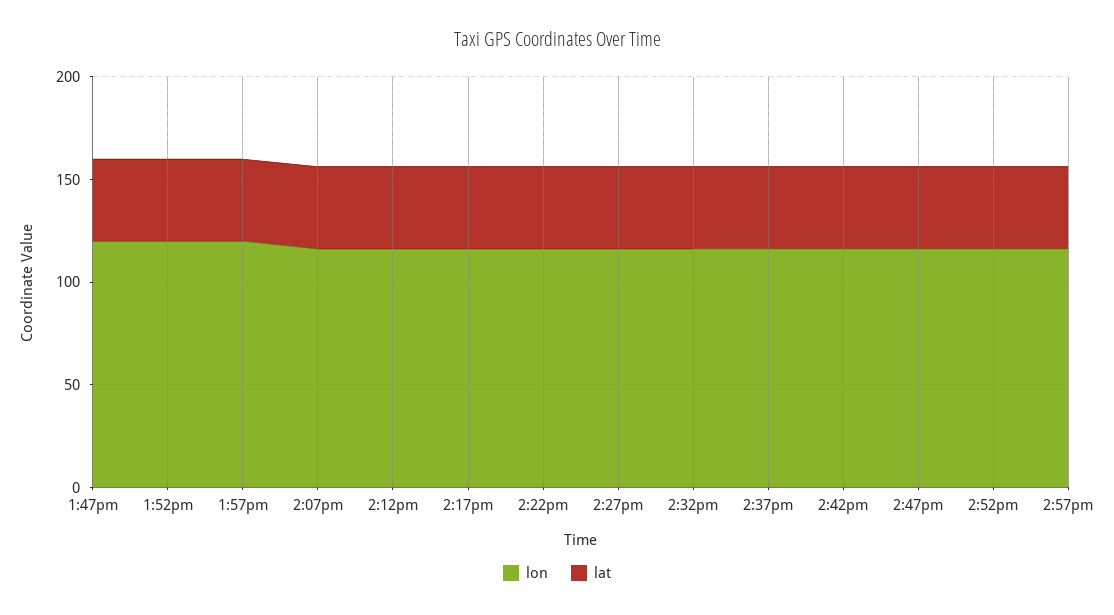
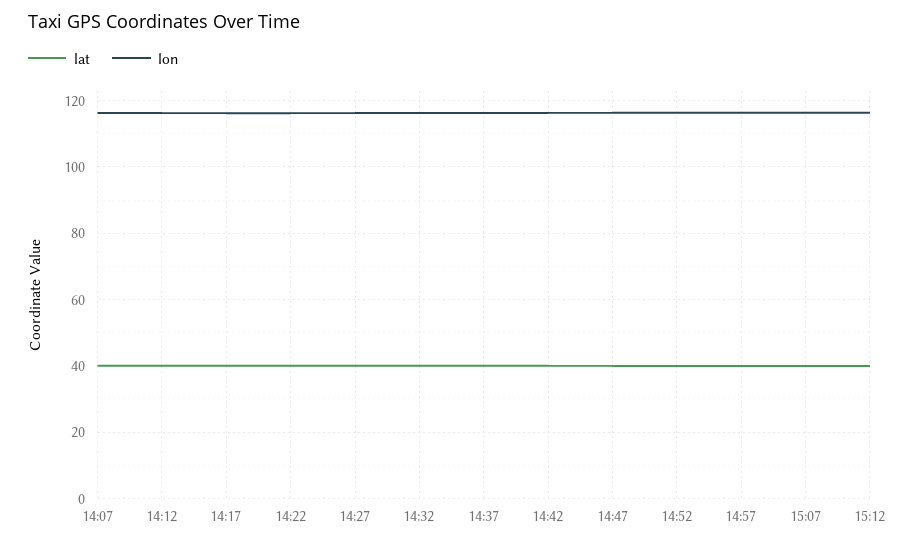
lon, 1:47pm: 120 -> none
lat, 1:47pm: 40 -> none
lon, 1:52pm: 120 -> none
lat, 1:52pm: 40 -> none
lon, 1:57pm: 120 -> none
lat, 1:57pm: 40 -> none
lat, 15:07: none -> 40
lon, 15:07: none -> 116
lat, 15:12: none -> 40
lon, 15:12: none -> 116

